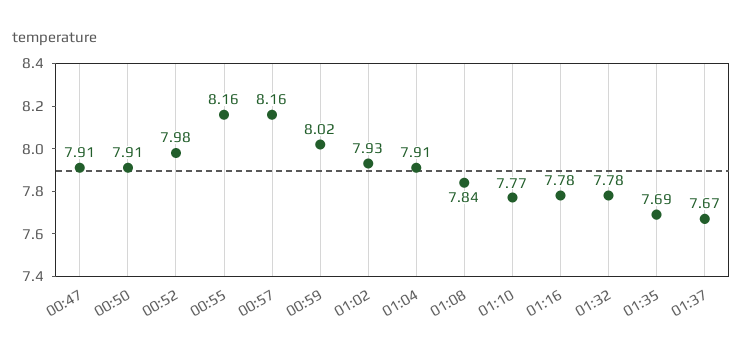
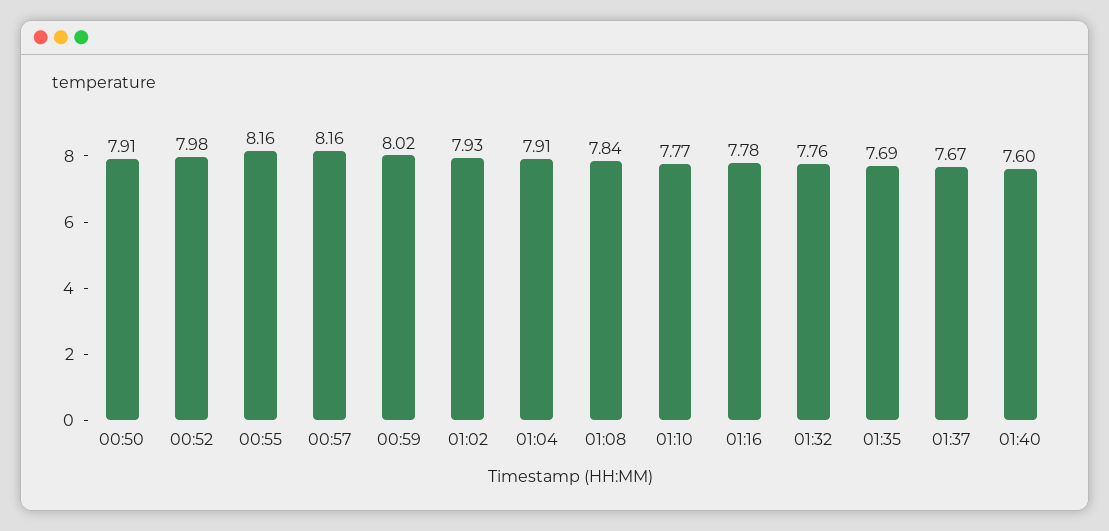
00:47: 7.91 -> none
01:32: 7.78 -> 7.76
01:40: none -> 7.6

